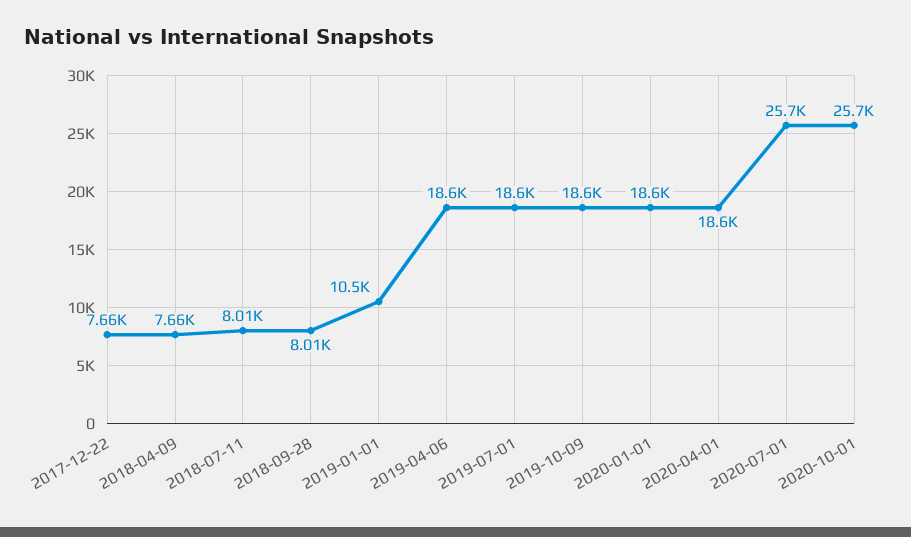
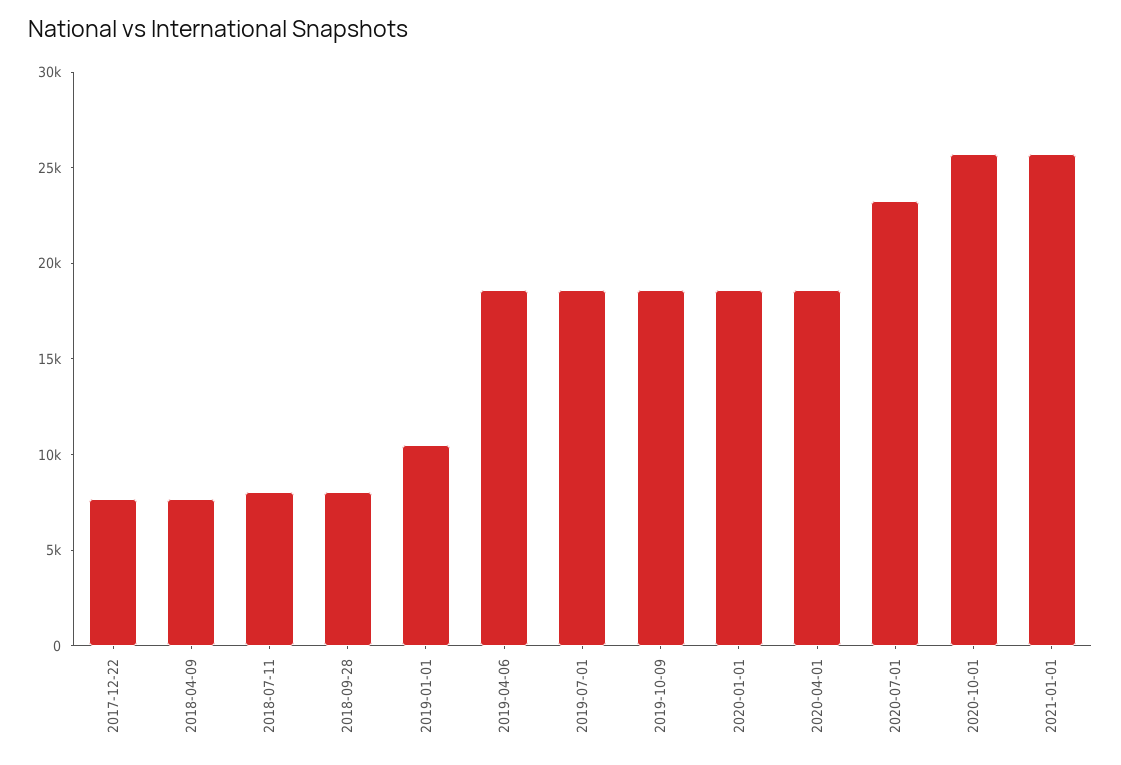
2020-07-01: 25700 -> 23000
2021-01-01: none -> 26000

